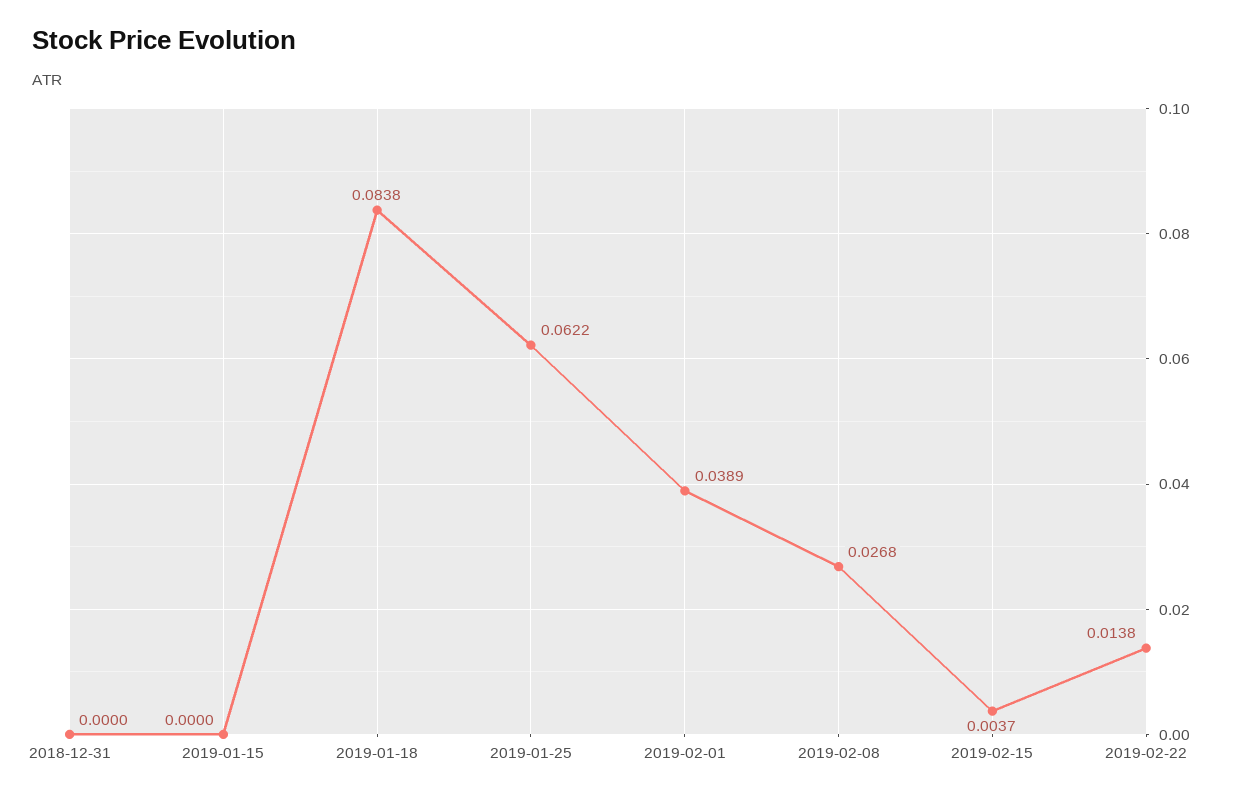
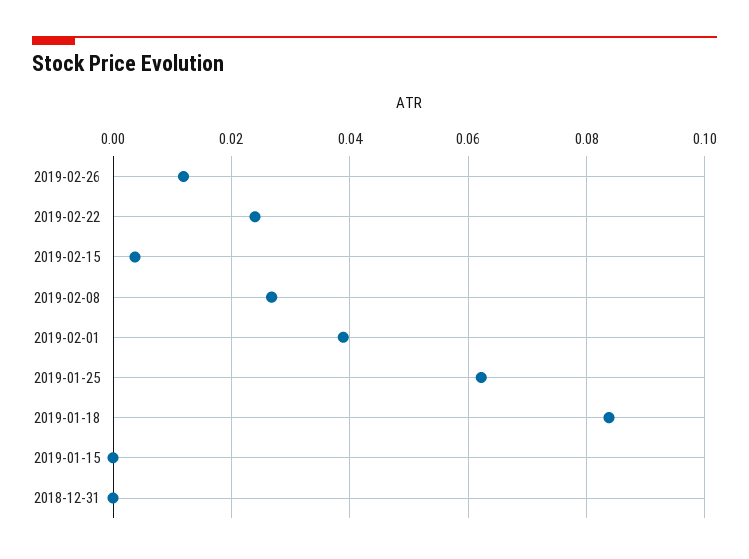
2019-02-22: 0.0138 -> 0.024
2019-02-26: none -> 0.012

